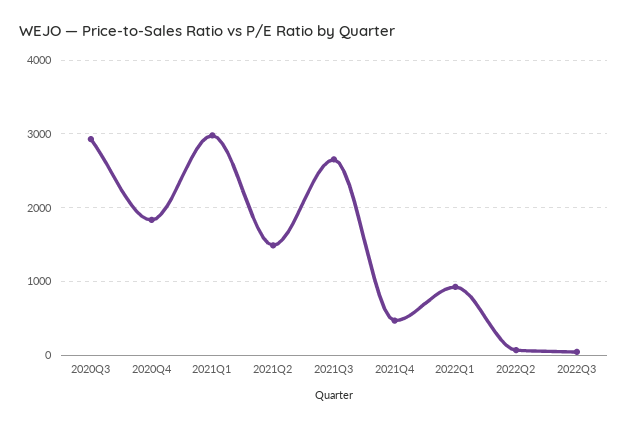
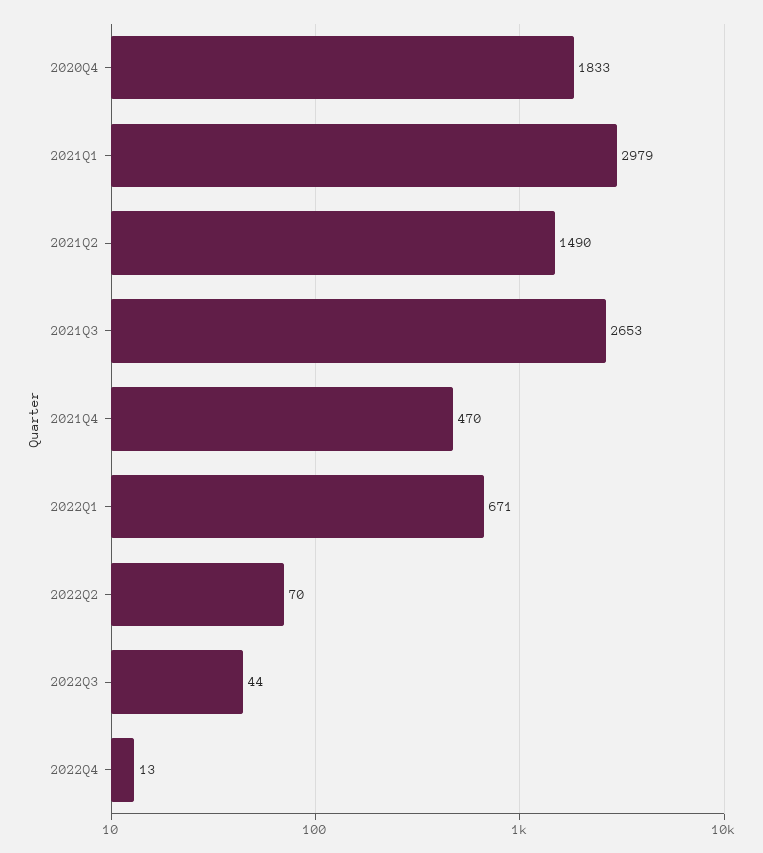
2020Q3: 2900 -> none
2022Q1: 900 -> 671
2022Q4: none -> 13

